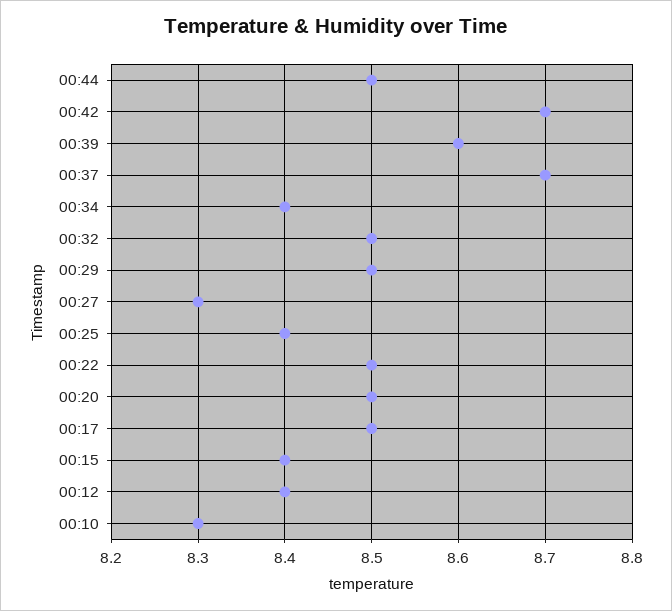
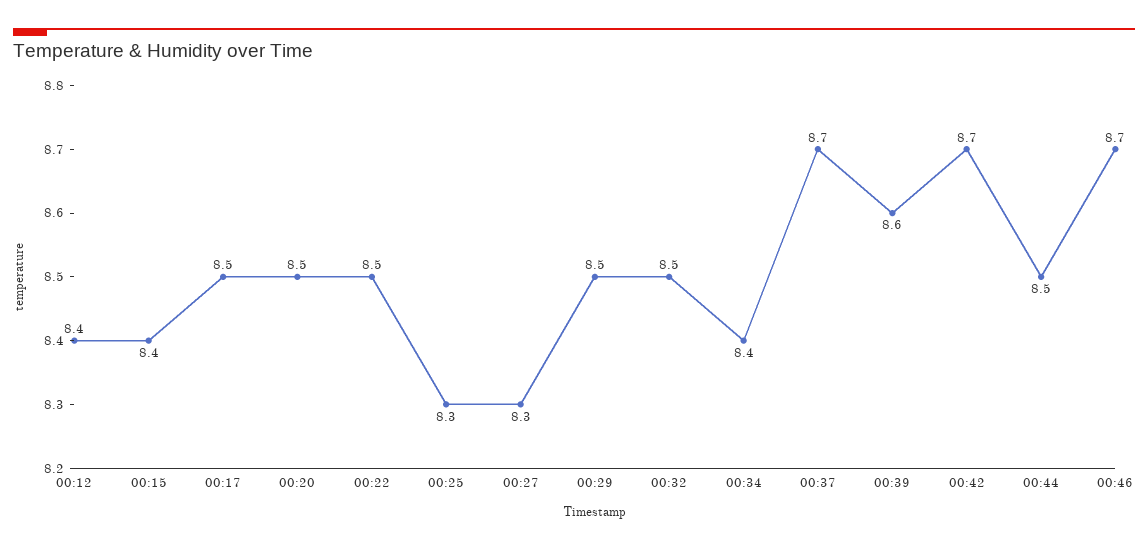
00:25: 8.4 -> 8.3
00:10: 8.3 -> none
00:46: none -> 8.7

